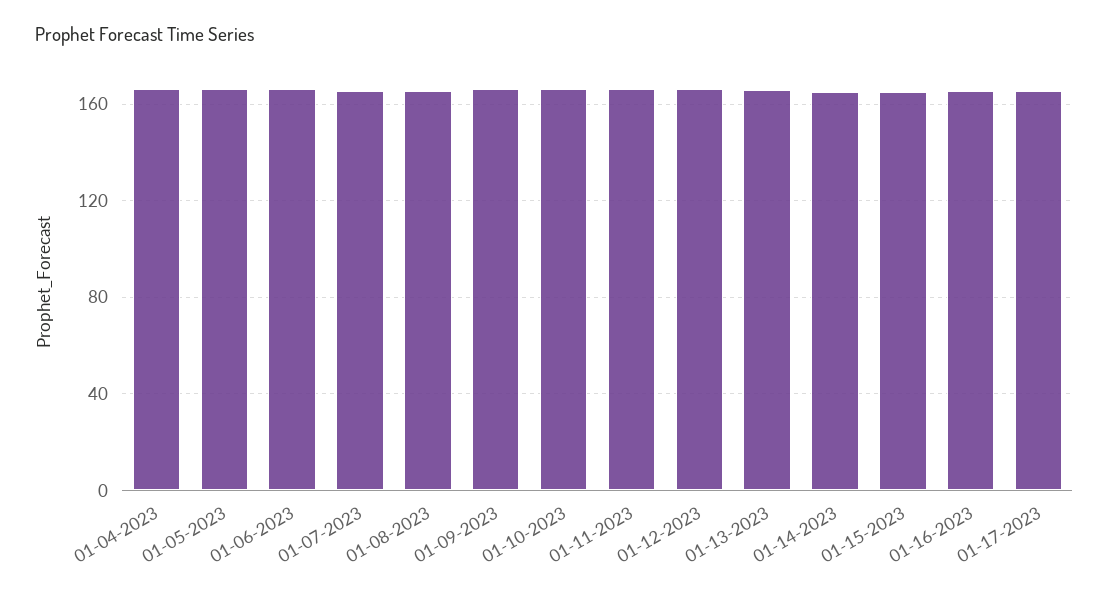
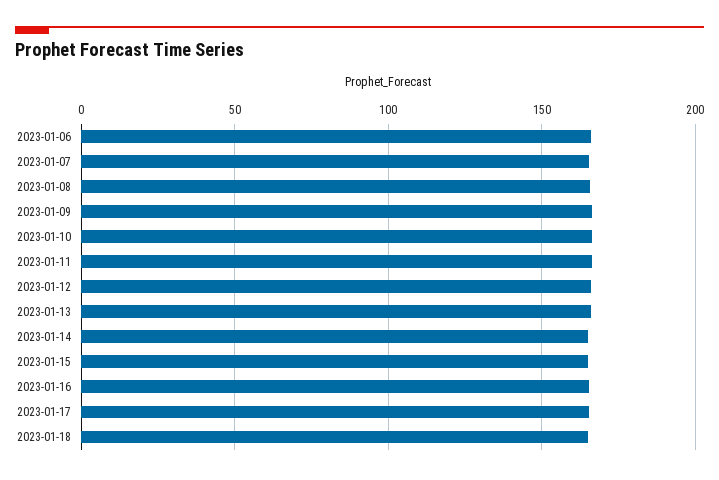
01-04-2023: 165 -> none
01-05-2023: 165 -> none
2023-01-18: none -> 165

